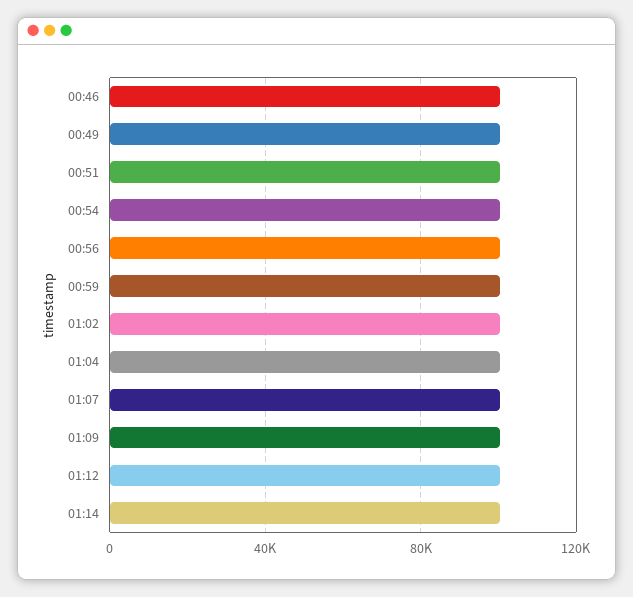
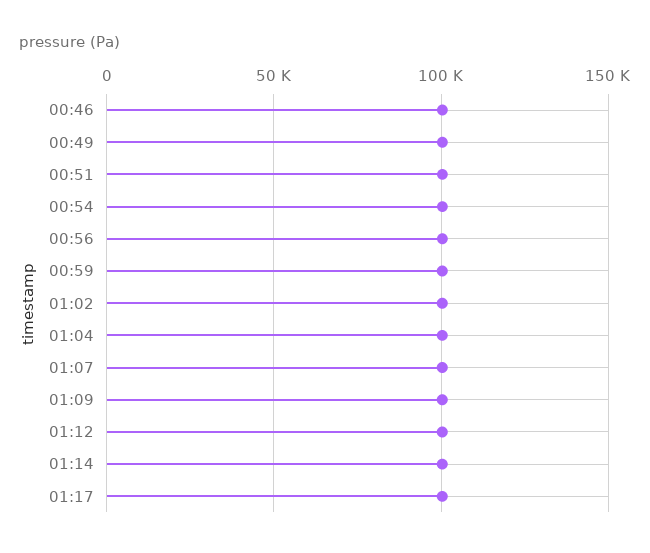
01:17: none -> 100000

